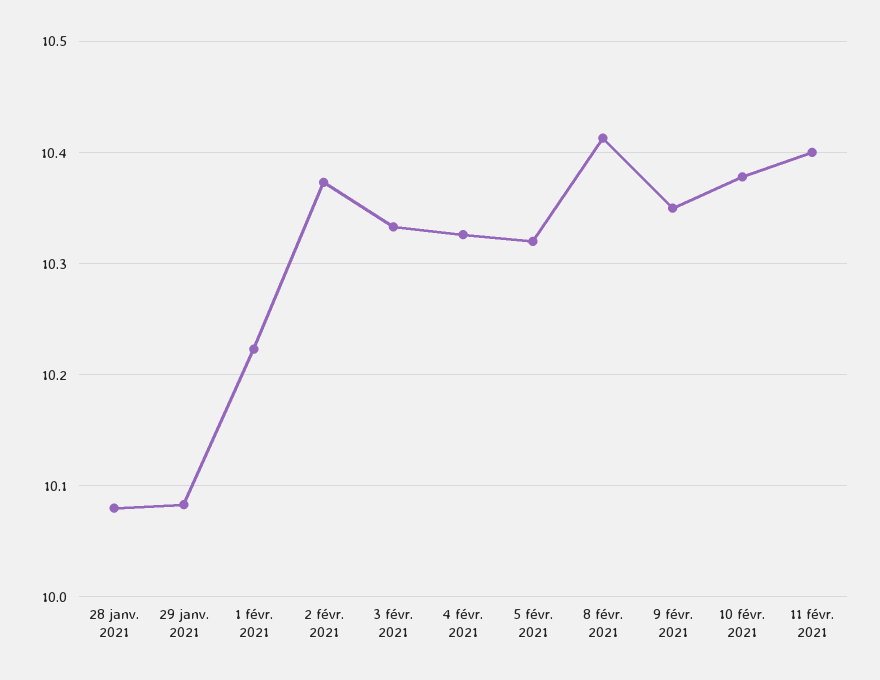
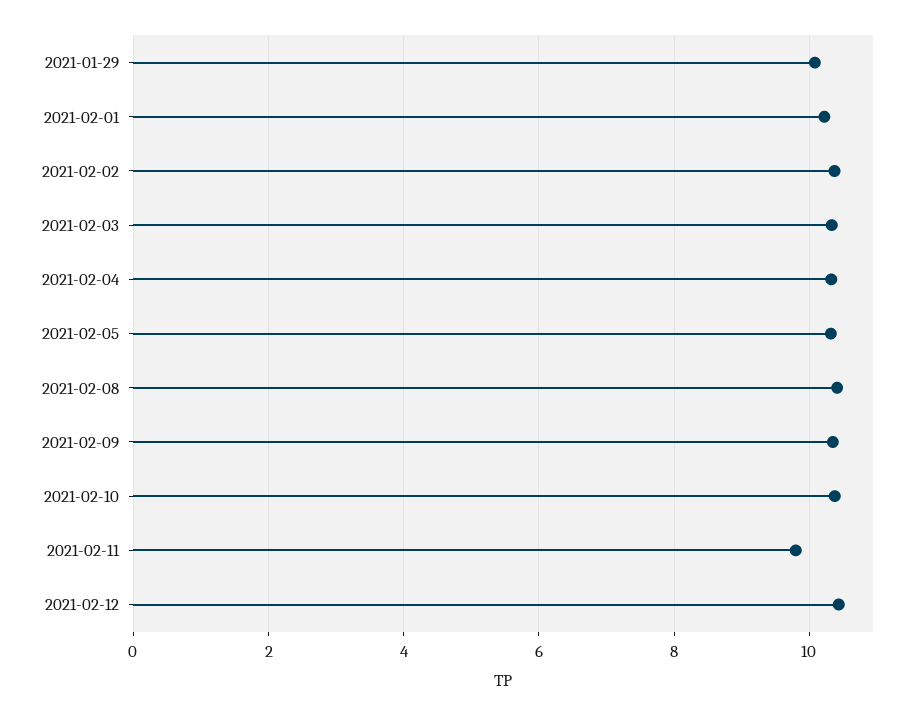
28 janv. 2021: 10.08 -> none
11 févr. 2021: 10.4 -> 9.8
2021-02-12: none -> 10.4

